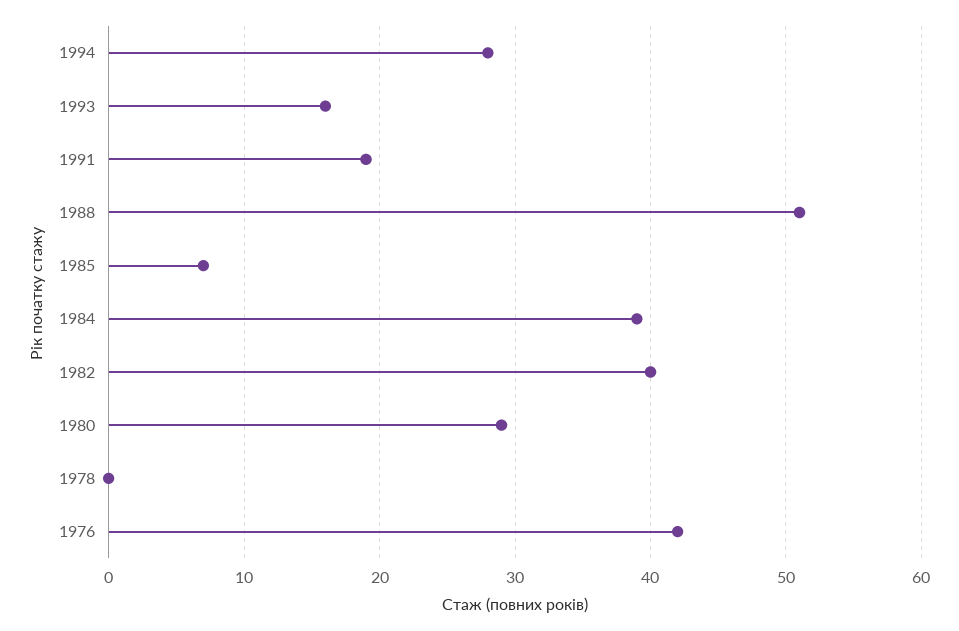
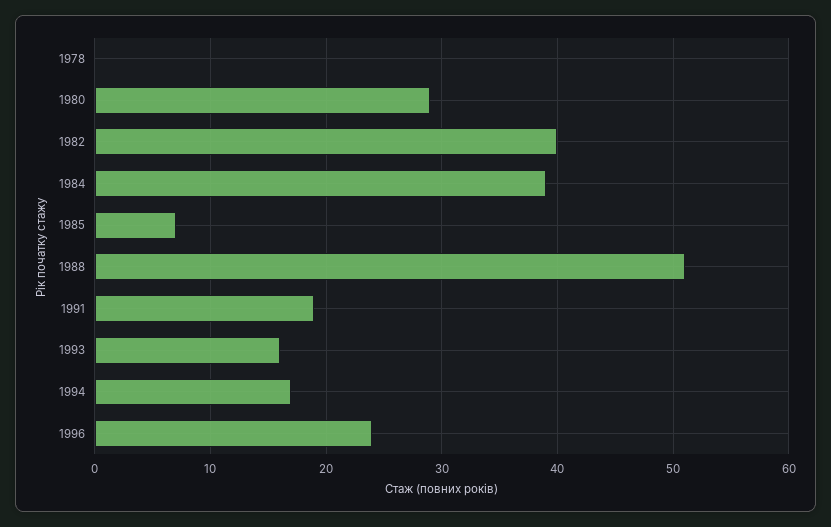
1994: 28 -> 17
1976: 42 -> none
1996: none -> 24

